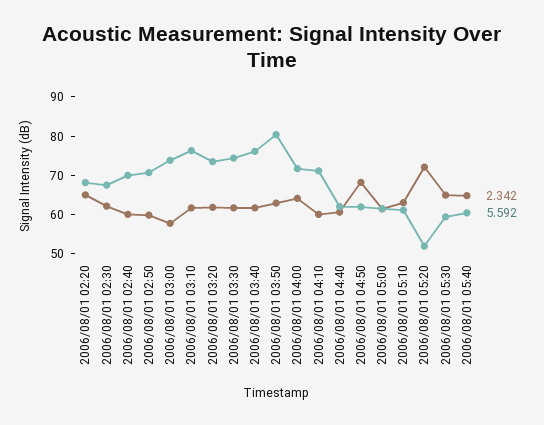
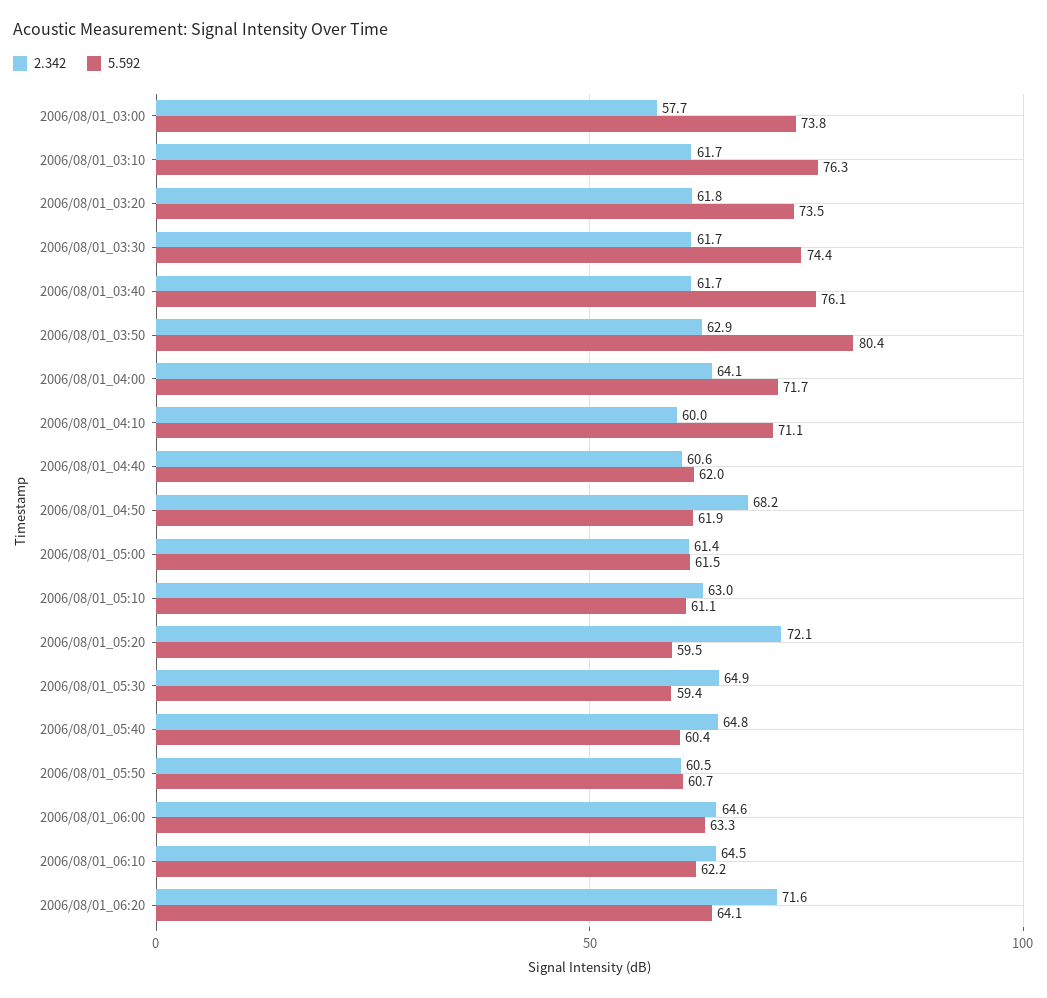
2.342, 2006/08/01 02:20: 65 -> none
5.592, 2006/08/01 02:20: 67.5 -> none
2.342, 2006/08/01 02:30: 62.5 -> none
5.592, 2006/08/01 02:30: 67.5 -> none
2.342, 2006/08/01 02:40: 60 -> none
5.592, 2006/08/01 02:40: 70 -> none
2.342, 2006/08/01 02:50: 60 -> none
5.592, 2006/08/01 02:50: 70 -> none
5.592, 2006/08/01 05:20: 52.5 -> 59.5
2.342, 2006/08/01_05:50: none -> 60.5
5.592, 2006/08/01_05:50: none -> 60.7
2.342, 2006/08/01_06:00: none -> 64.6
5.592, 2006/08/01_06:00: none -> 63.3
2.342, 2006/08/01_06:10: none -> 64.5
5.592, 2006/08/01_06:10: none -> 62.2
2.342, 2006/08/01_06:20: none -> 71.6
5.592, 2006/08/01_06:20: none -> 64.1

